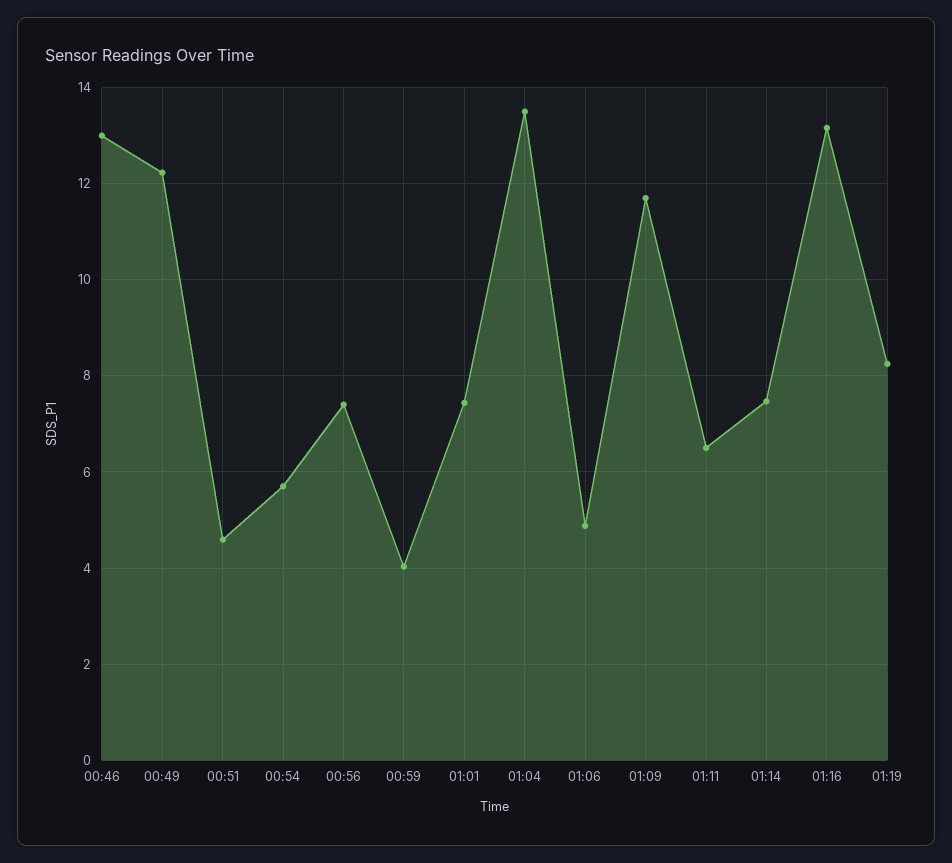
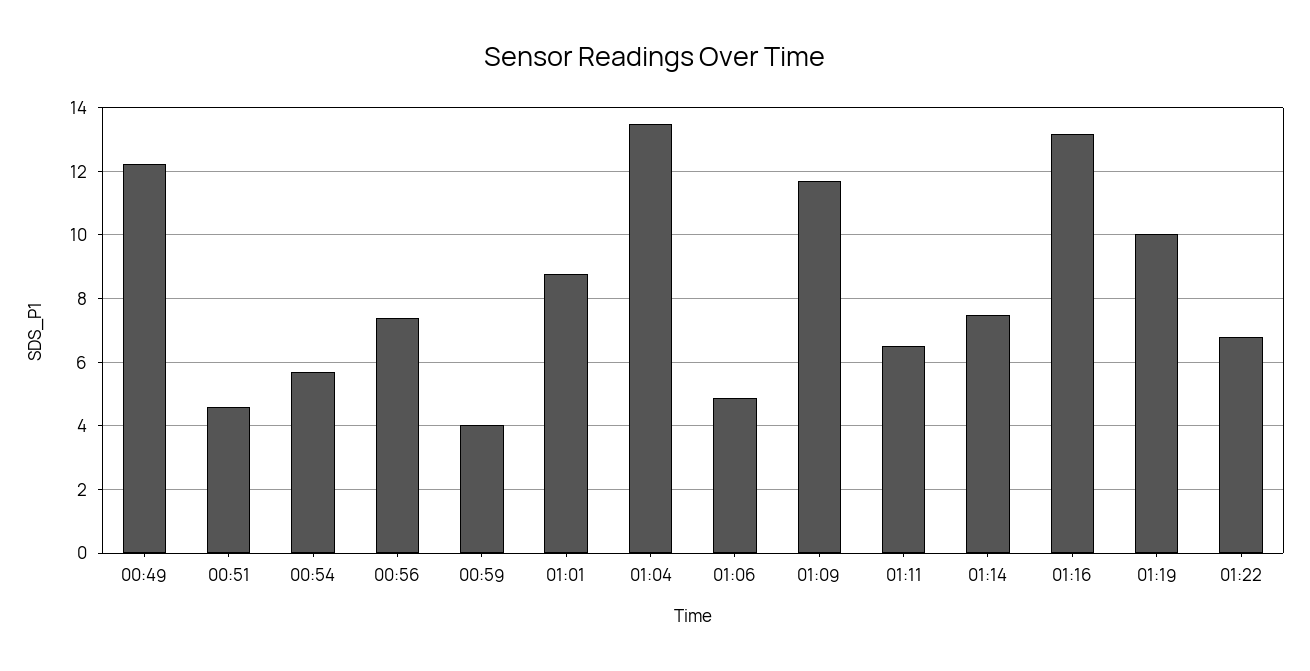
00:46: 13 -> none
01:01: 7.4 -> 8.8
01:19: 8.2 -> 10
01:22: none -> 6.8

